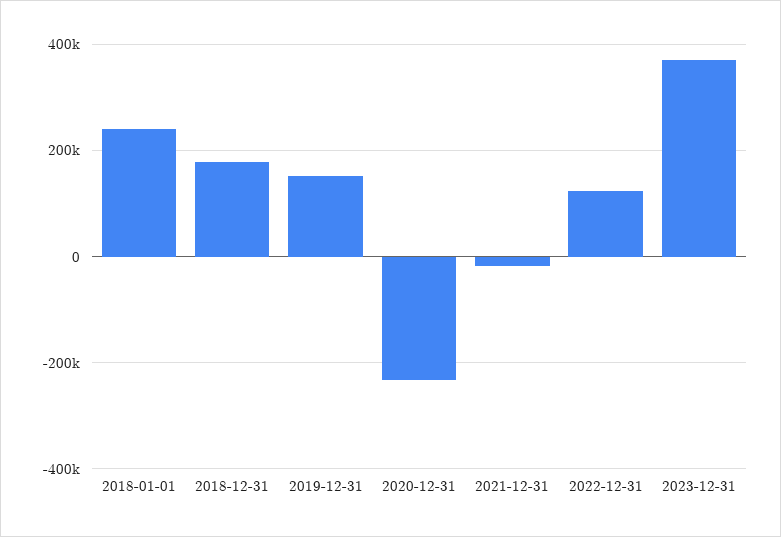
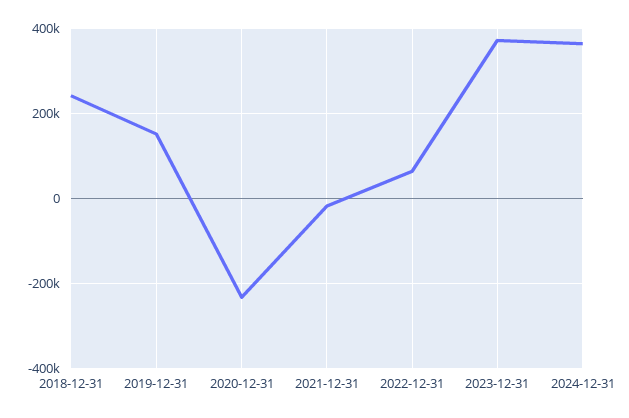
2018-01-01: 240000 -> none
2018-12-31: 180000 -> 240000
2022-12-31: 120000 -> 60000
2024-12-31: none -> 360000

